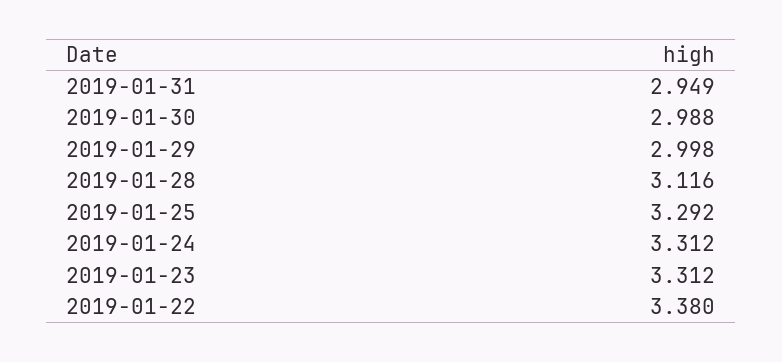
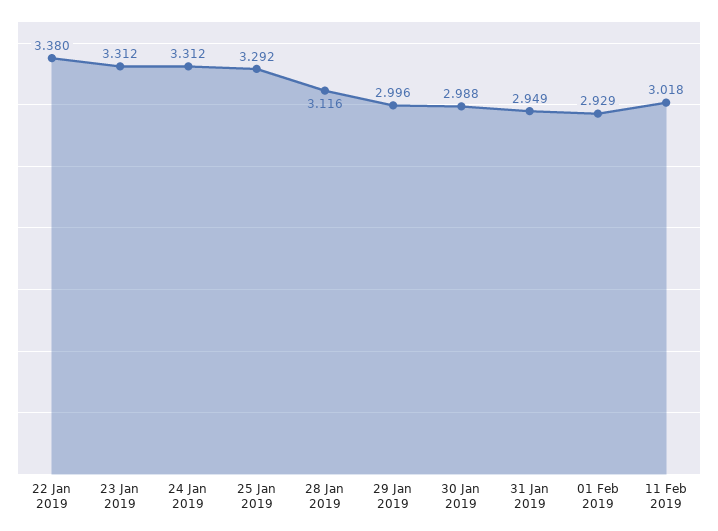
2019-01-29: 2.998 -> 2.996
01 Feb 2019: none -> 2.929
11 Feb 2019: none -> 3.018

